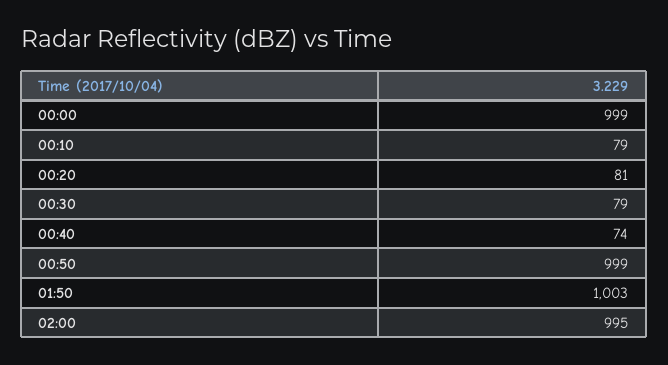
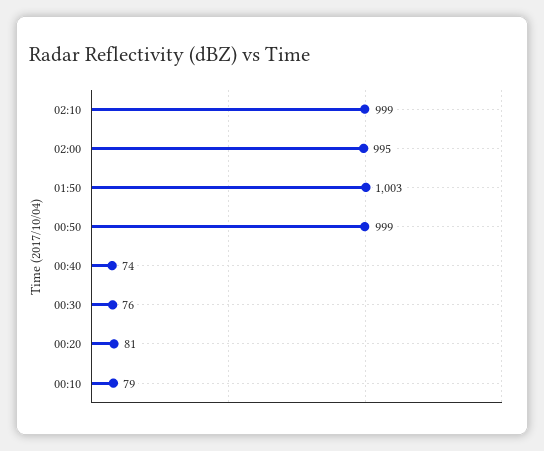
00:00: 999 -> none
00:30: 79 -> 76
02:10: none -> 999

